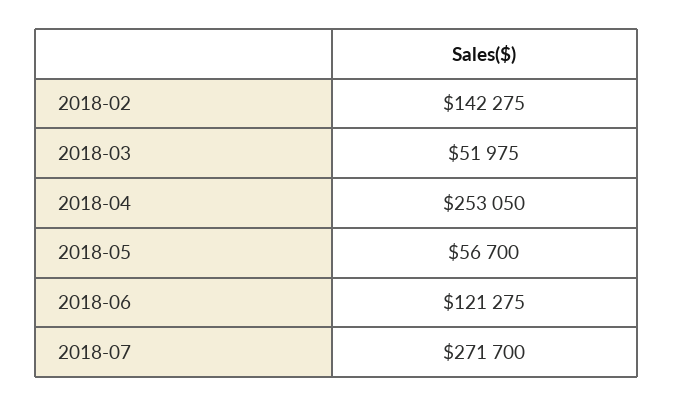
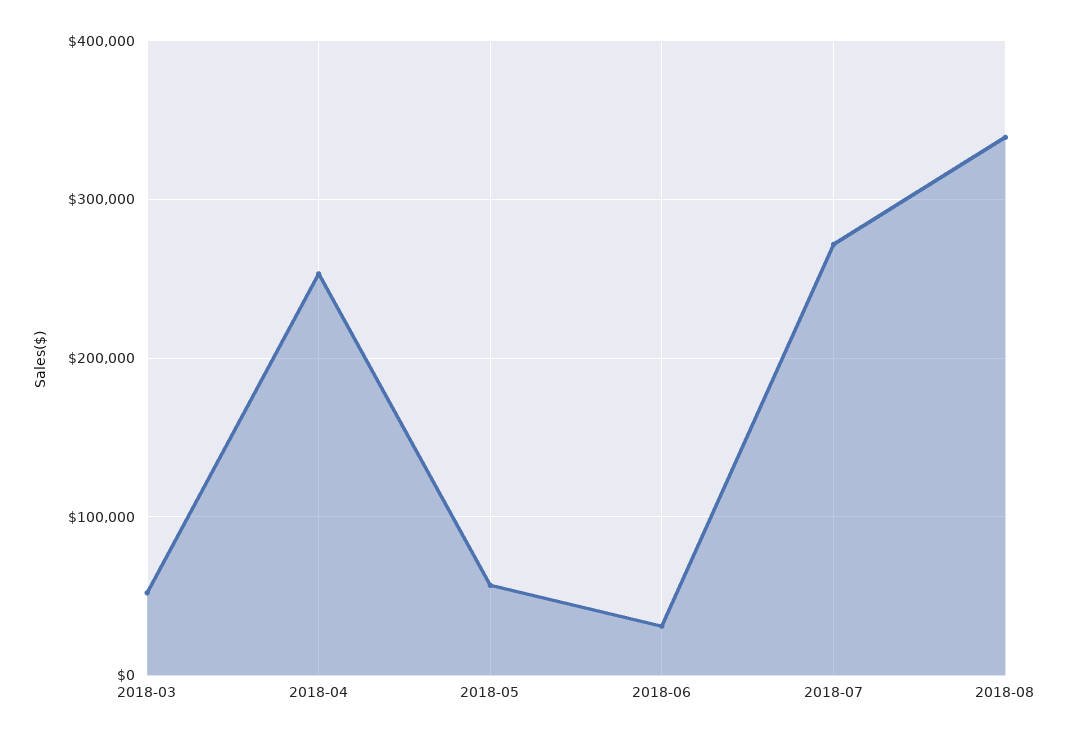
2018-02: 142275 -> none
2018-06: 121275 -> 30000
2018-08: none -> 340000

